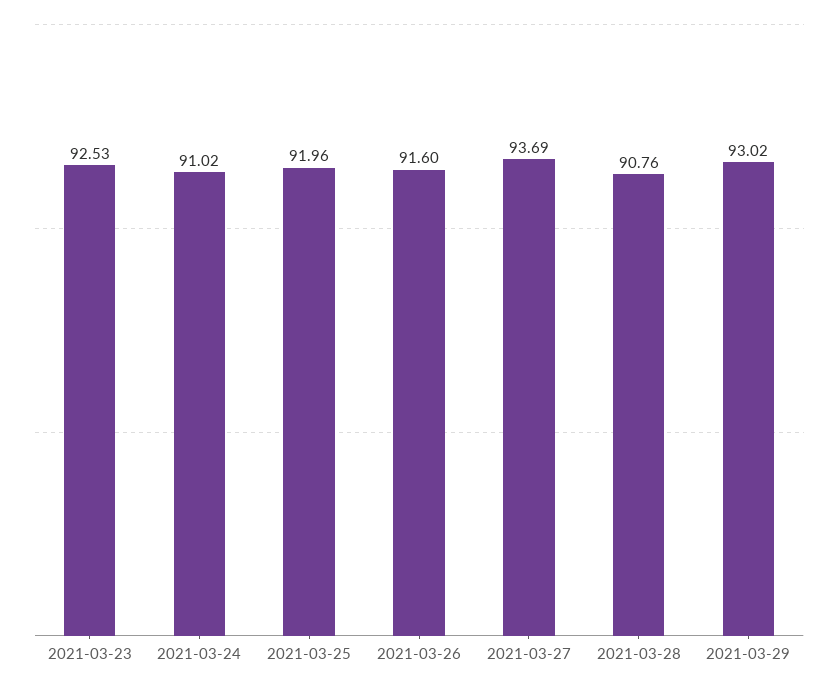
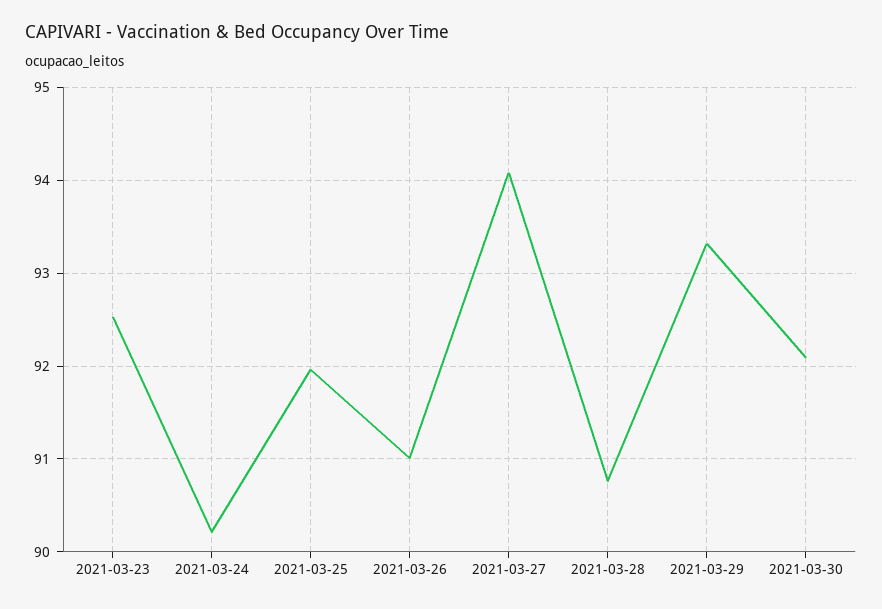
2021-03-24: 91.02 -> 90.2
2021-03-26: 91.6 -> 91
2021-03-27: 93.69 -> 94.1
2021-03-29: 93.02 -> 93.3
2021-03-30: none -> 92.1

